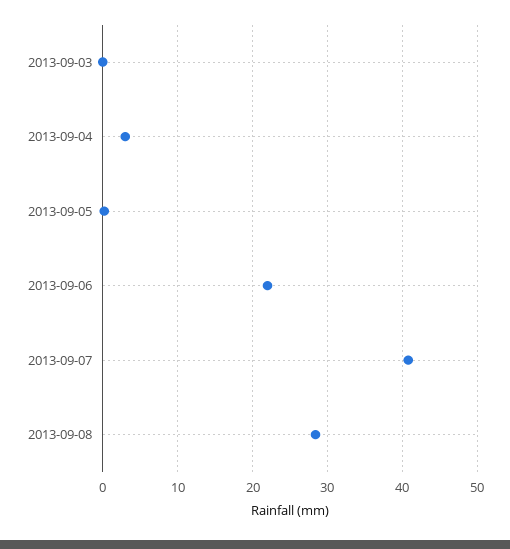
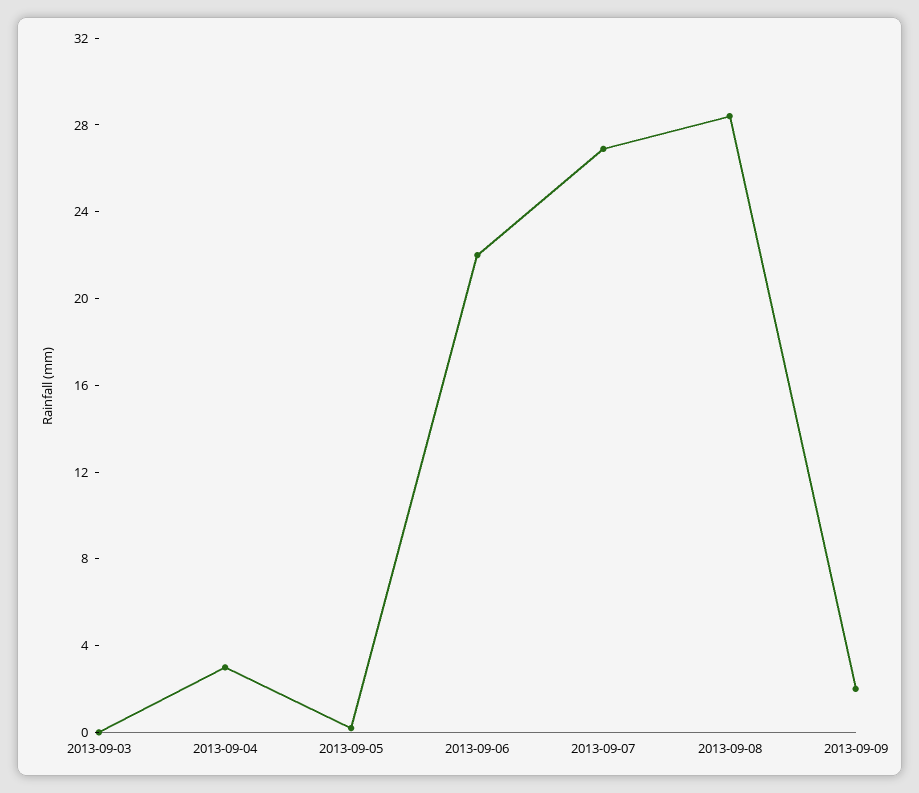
2013-09-07: 41 -> 27
2013-09-09: none -> 2

